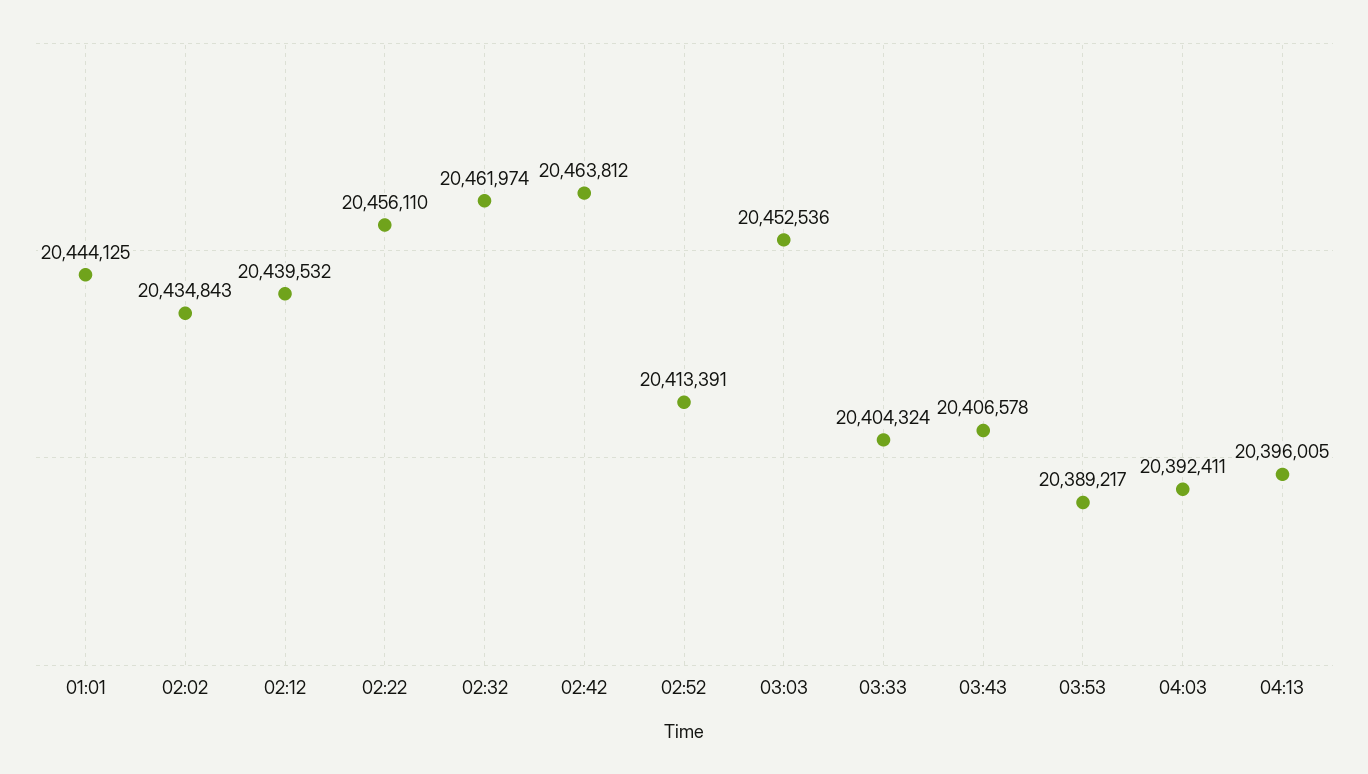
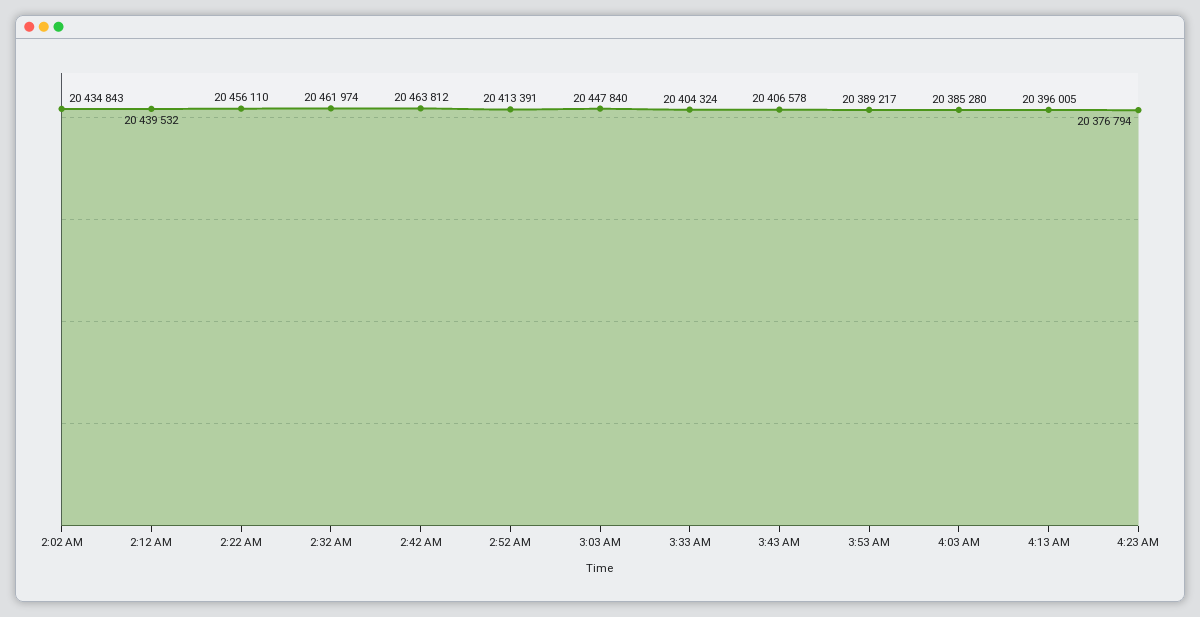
01:01: 20444125 -> none
03:03: 20452536 -> 20447840
04:03: 20392411 -> 20385280
4:23 AM: none -> 20376794

